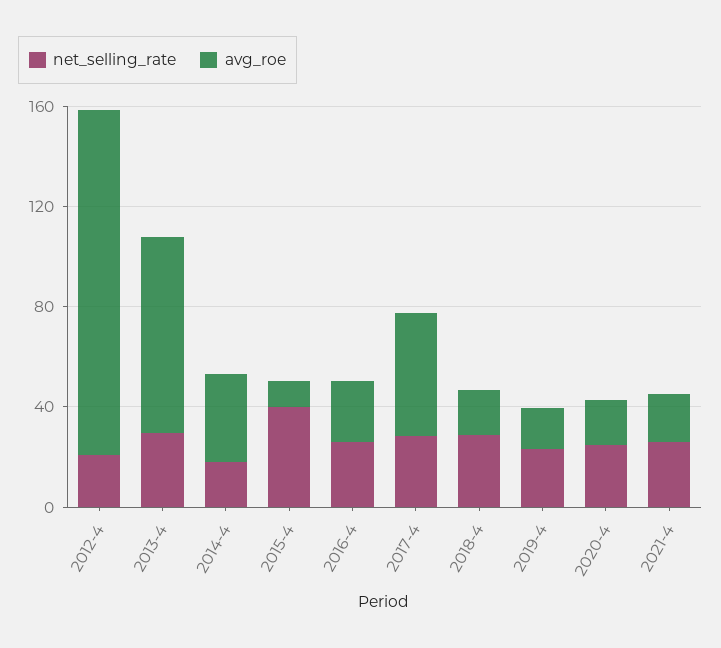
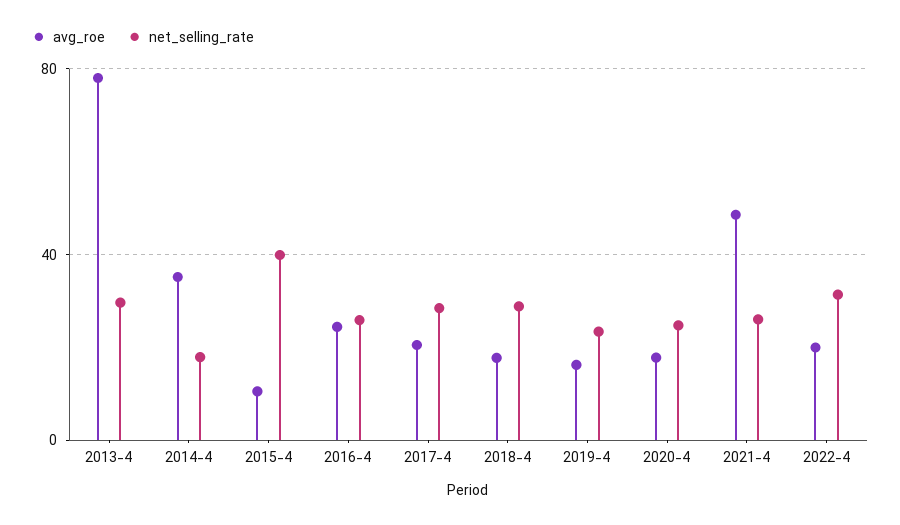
net_selling_rate, 2012-4: 20 -> none
avg_roe, 2012-4: 140 -> none
avg_roe, 2017-4: 50 -> 20
avg_roe, 2021-4: 20 -> 50
avg_roe, 2022-4: none -> 20
net_selling_rate, 2022-4: none -> 30

